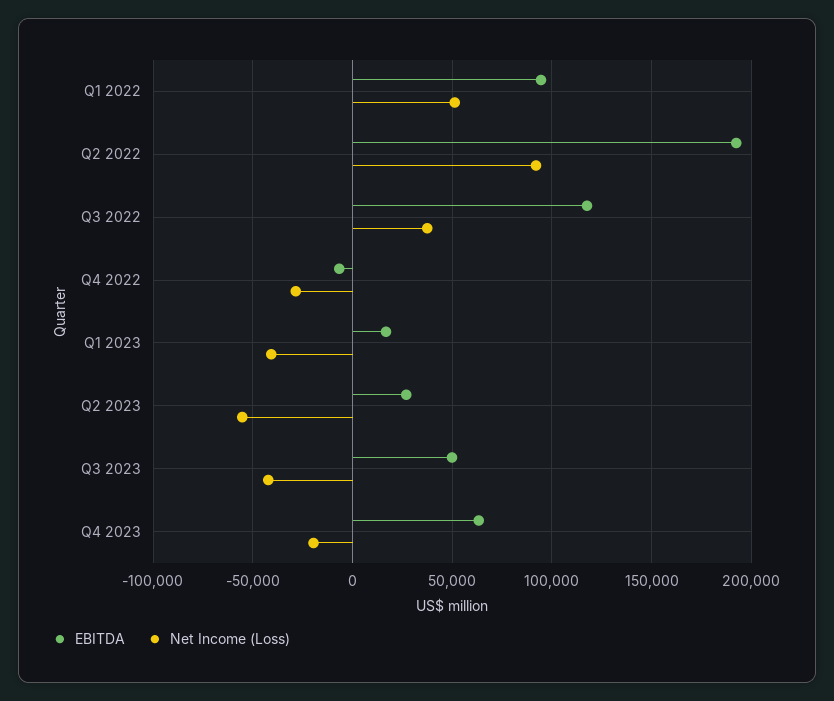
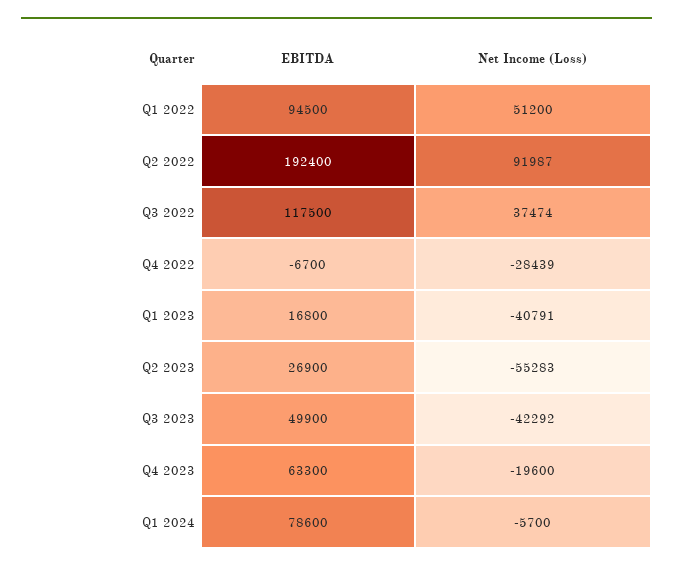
EBITDA, Q1 2024: none -> 78600
Net Income (Loss), Q1 2024: none -> -5700

